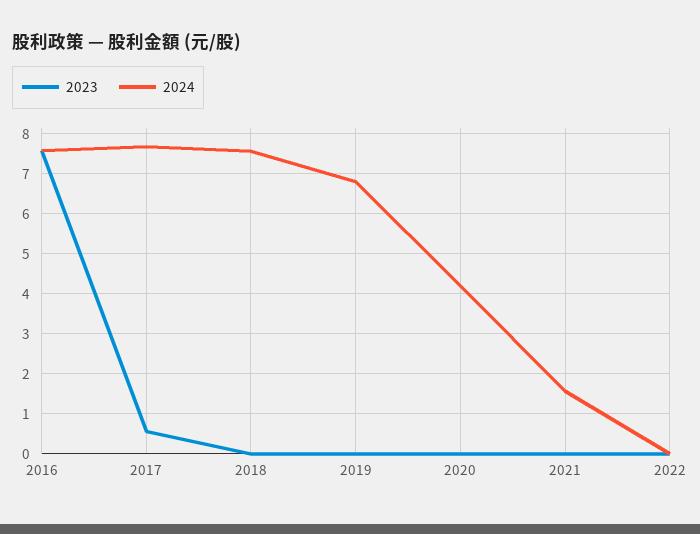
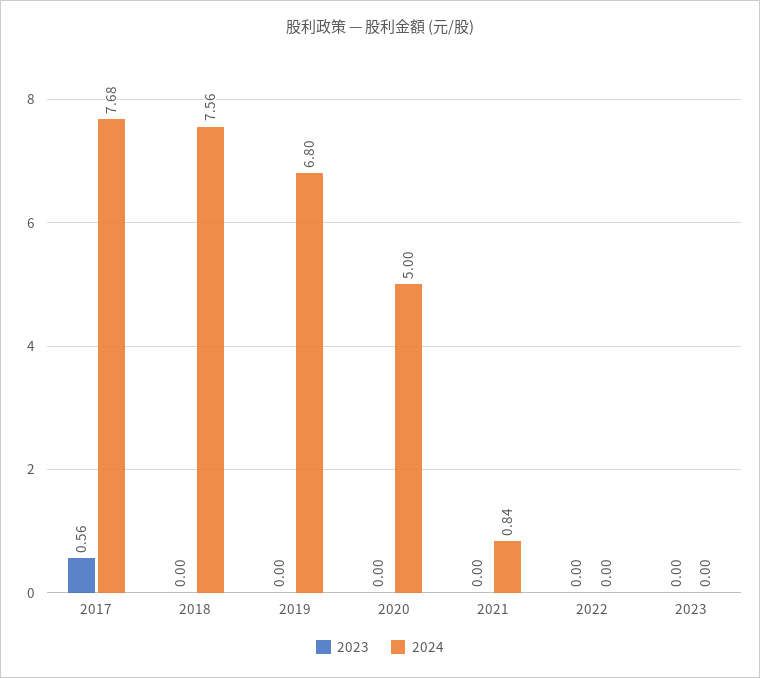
2023, 2016: 7.6 -> none
2024, 2016: 7.6 -> none
2024, 2020: 4.2 -> 5
2024, 2021: 1.6 -> 0.84
2023, 2023: none -> 0
2024, 2023: none -> 0

